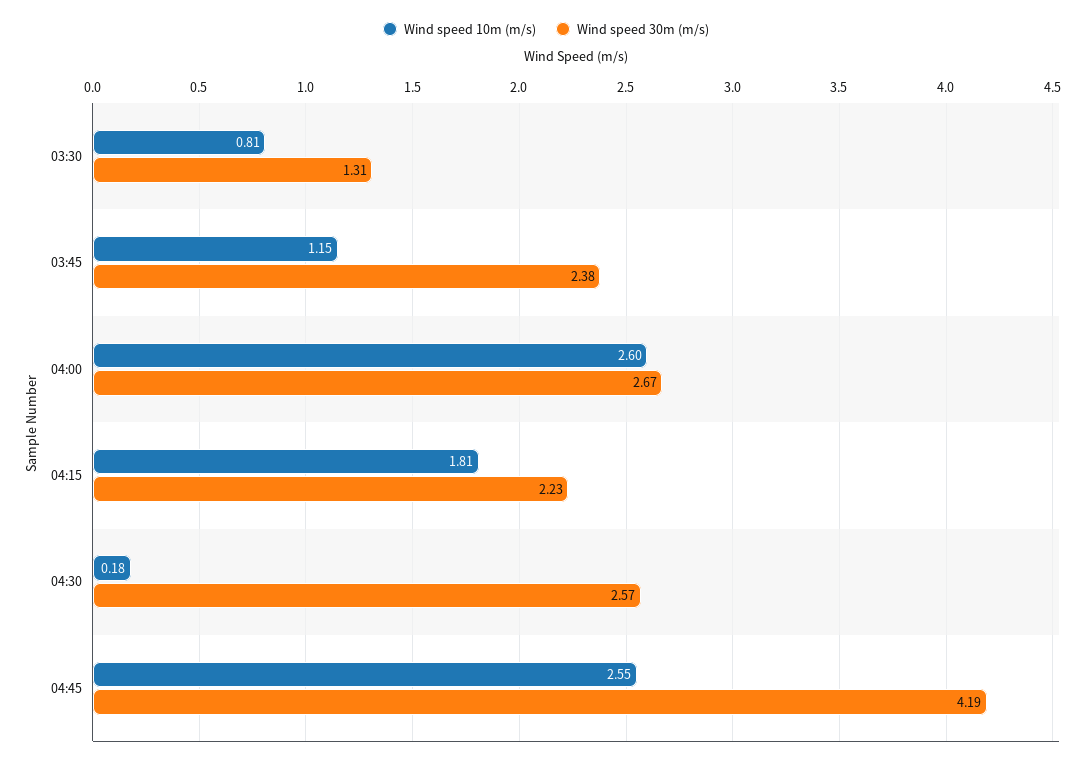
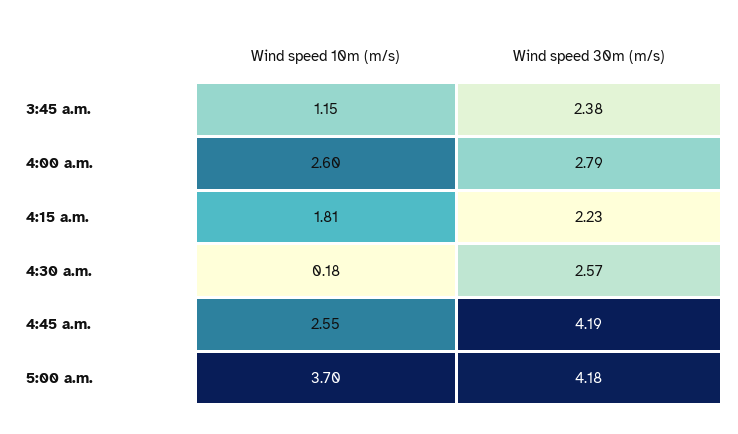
Wind speed 10m (m/s), 03:30: 0.81 -> none
Wind speed 30m (m/s), 03:30: 1.31 -> none
Wind speed 30m (m/s), 04:00: 2.67 -> 2.79
Wind speed 10m (m/s), 5:00 a.m.: none -> 3.7
Wind speed 30m (m/s), 5:00 a.m.: none -> 4.18

